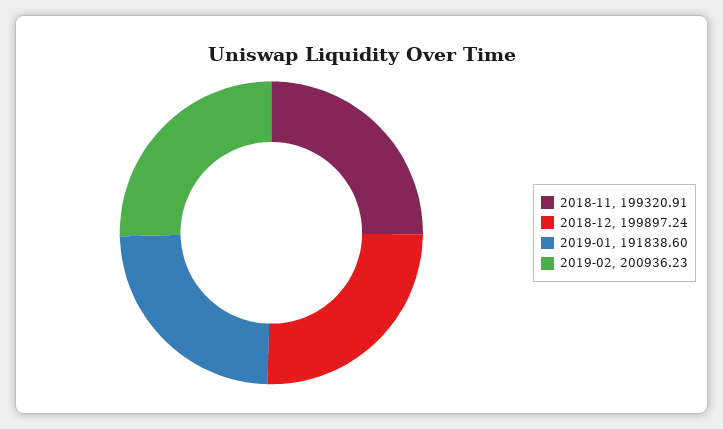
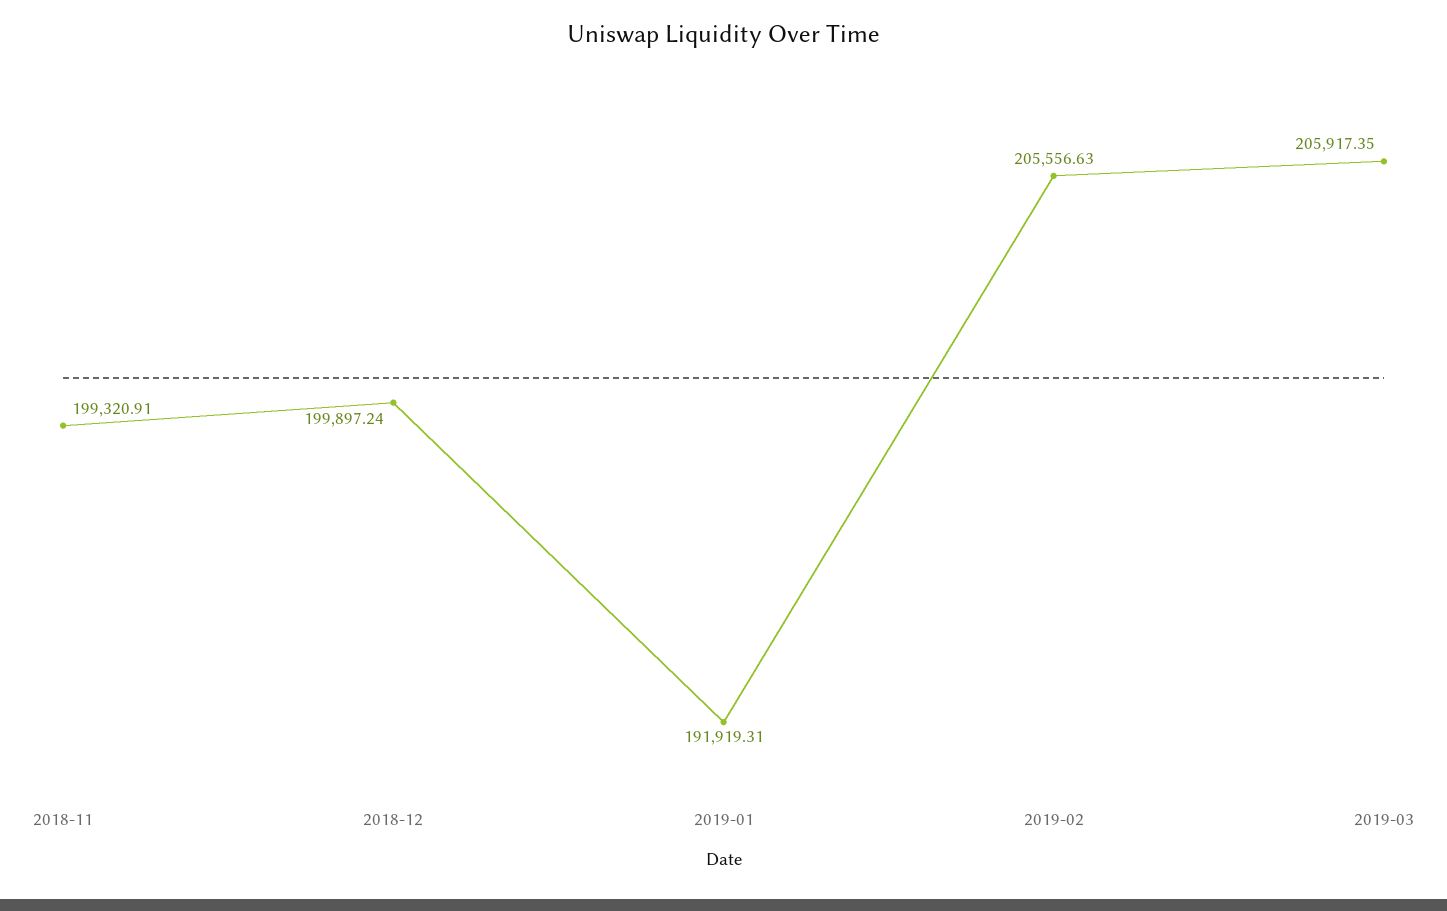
2019-01: 191838.6 -> 191919.31
2019-02: 200936.23 -> 205556.63
2019-03: none -> 205917.35

